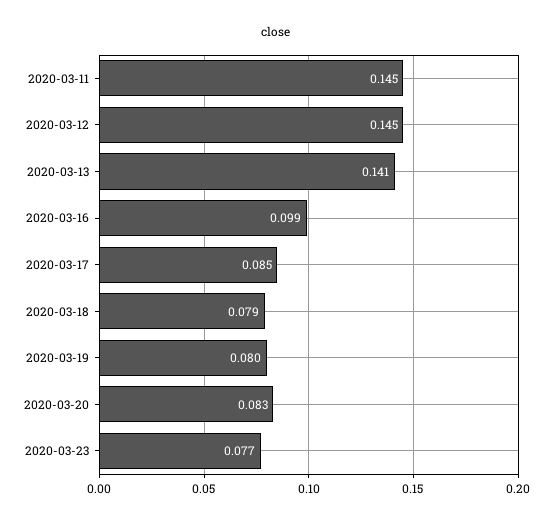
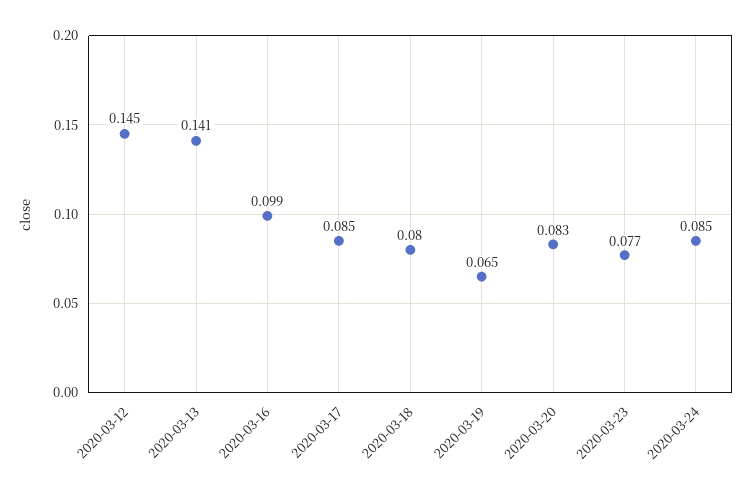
2020-03-11: 0.145 -> none
2020-03-18: 0.079 -> 0.08
2020-03-19: 0.08 -> 0.065
2020-03-24: none -> 0.085

